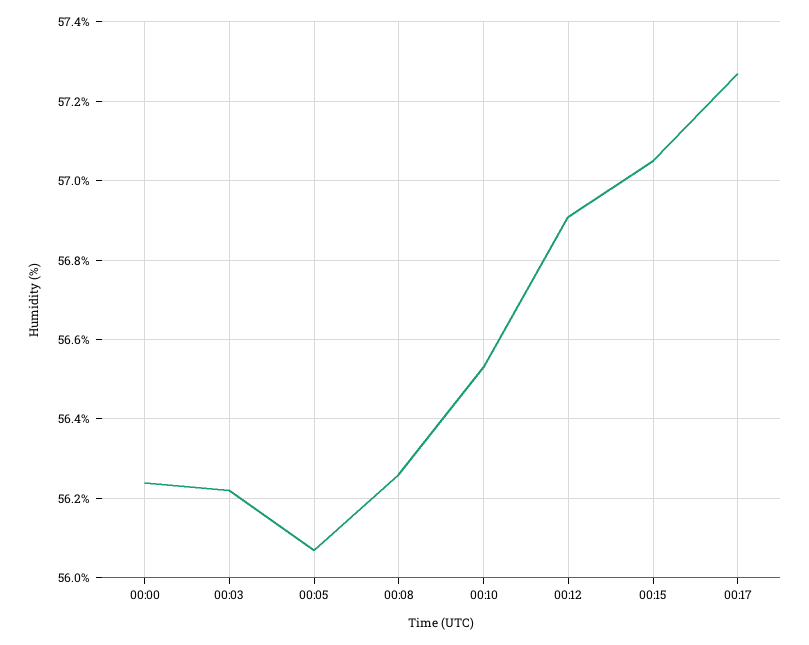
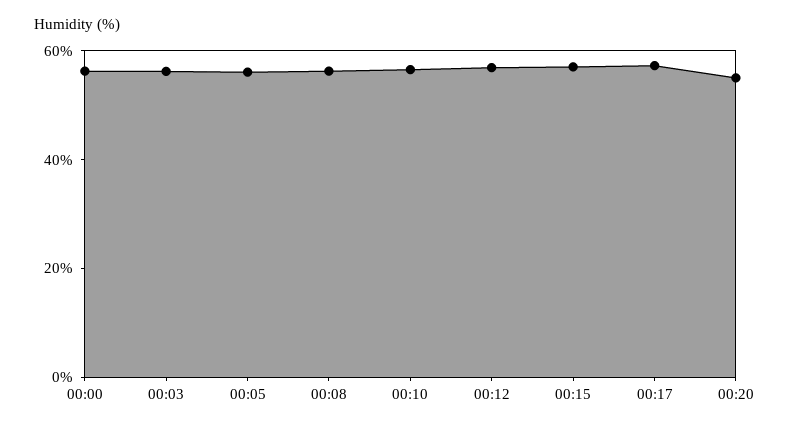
00:20: none -> 55

